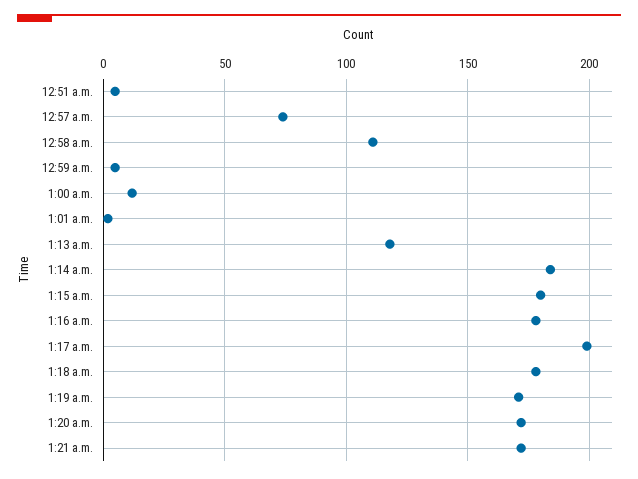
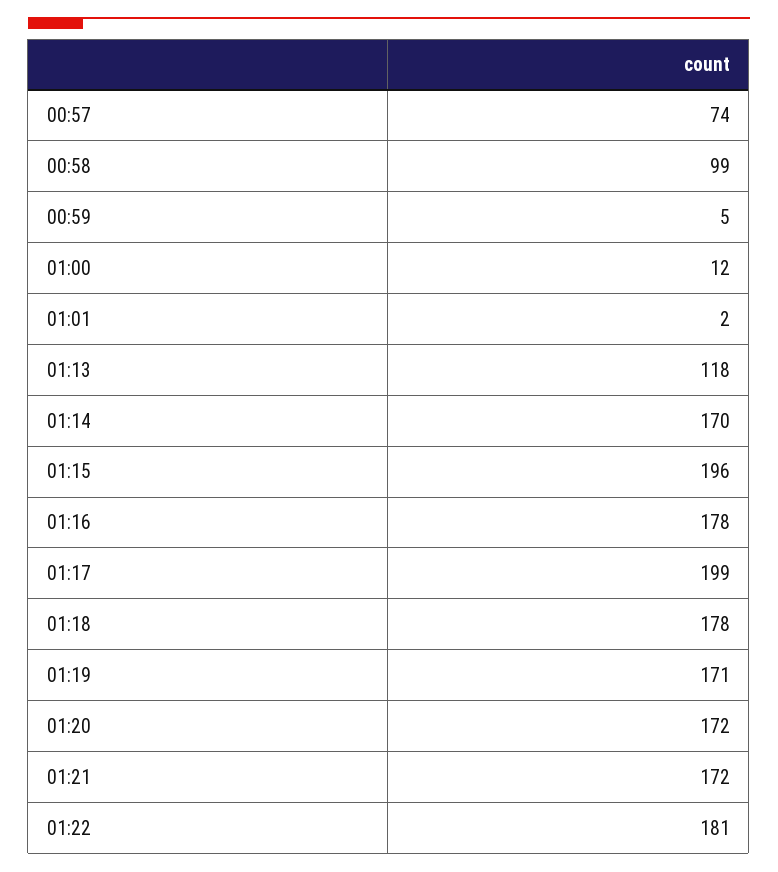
12:51 a.m.: 5 -> none
12:58 a.m.: 110 -> 99
1:14 a.m.: 185 -> 170
1:15 a.m.: 180 -> 196
01:22: none -> 181

